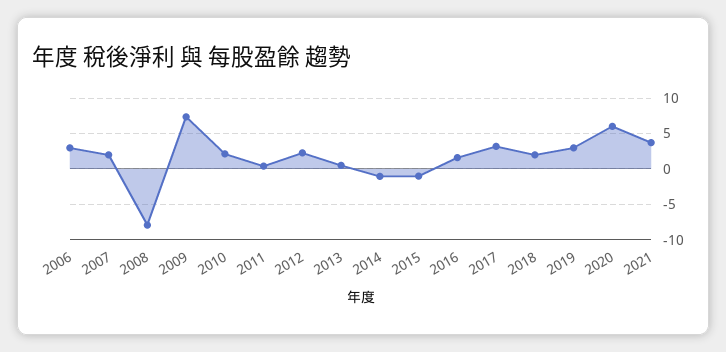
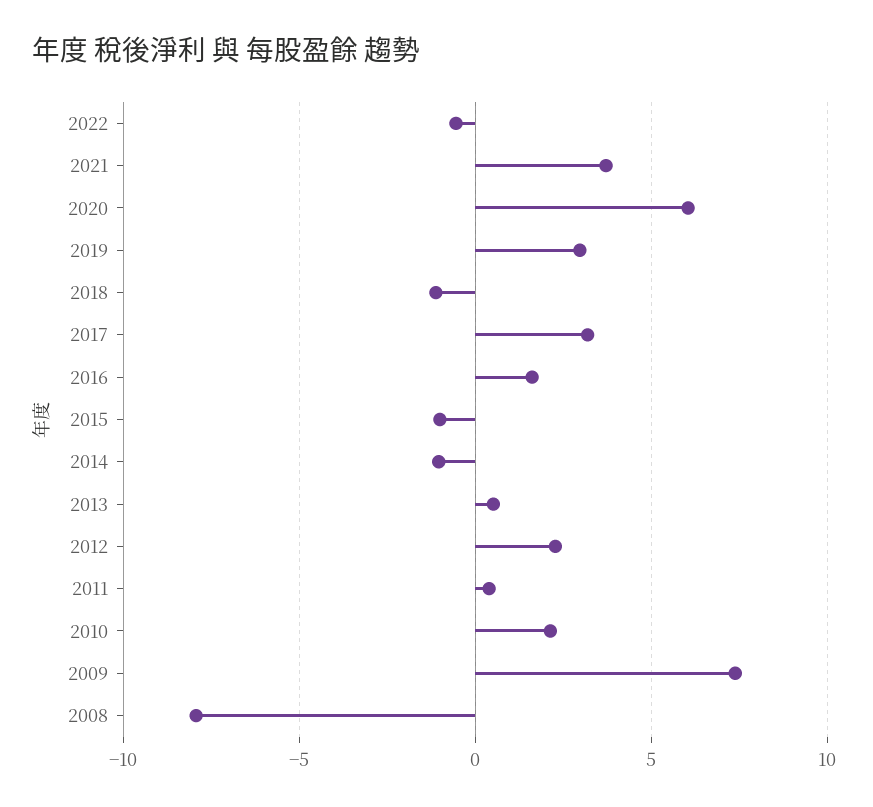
2006: 3 -> none
2007: 2 -> none
2018: 2 -> -1
2022: none -> -0.5

